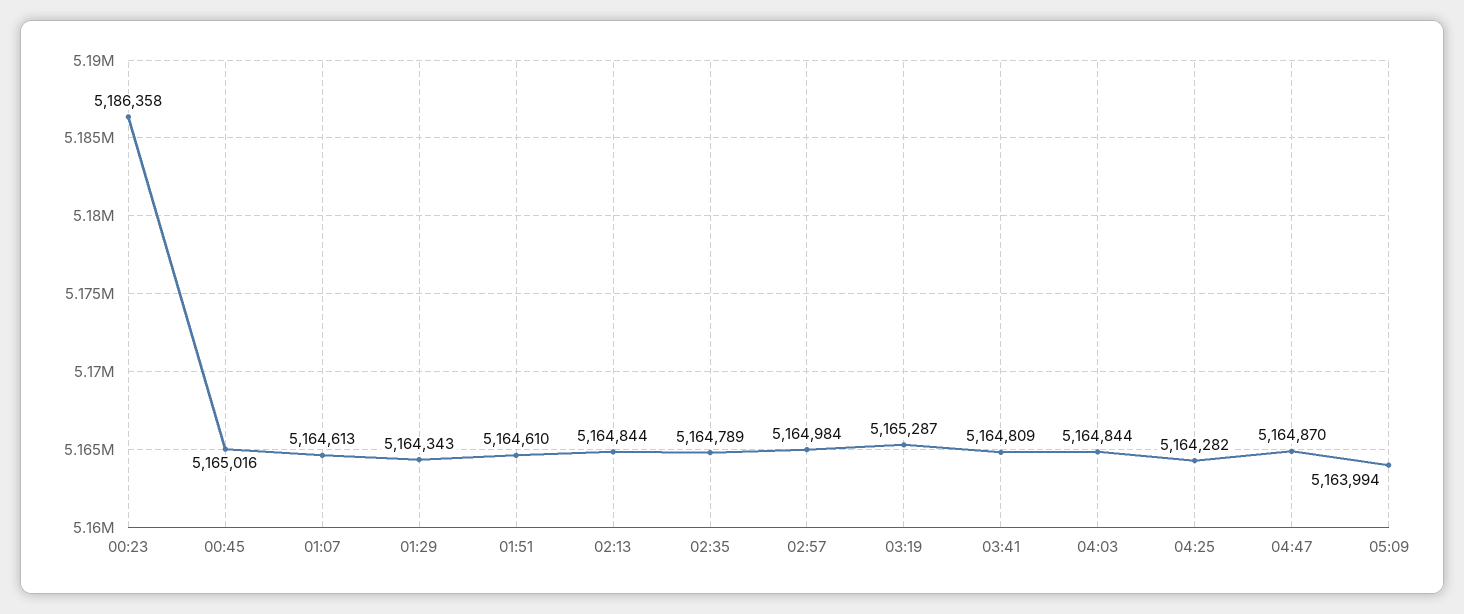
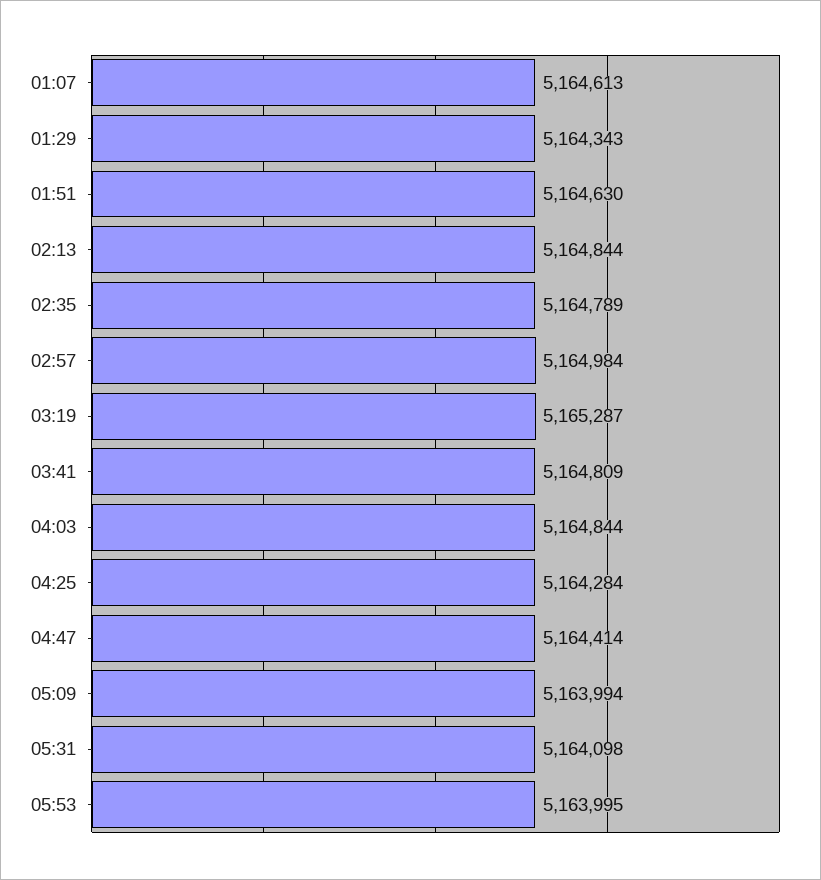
00:23: 5186358 -> none
00:45: 5165016 -> none
01:51: 5164610 -> 5164630
04:25: 5164282 -> 5164284
04:47: 5164870 -> 5164414
05:31: none -> 5164098
05:53: none -> 5163995

